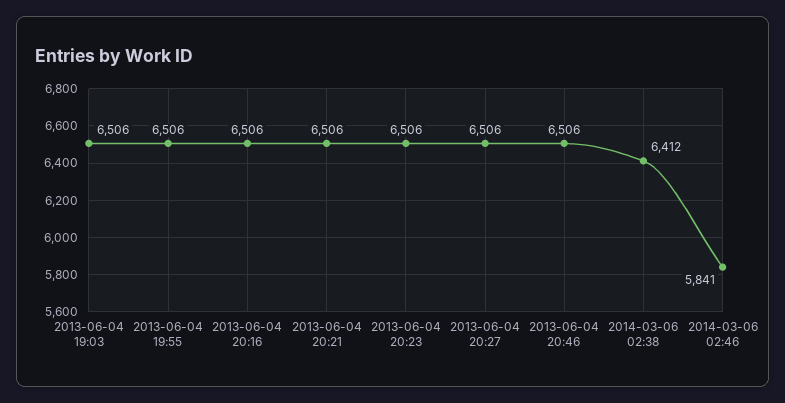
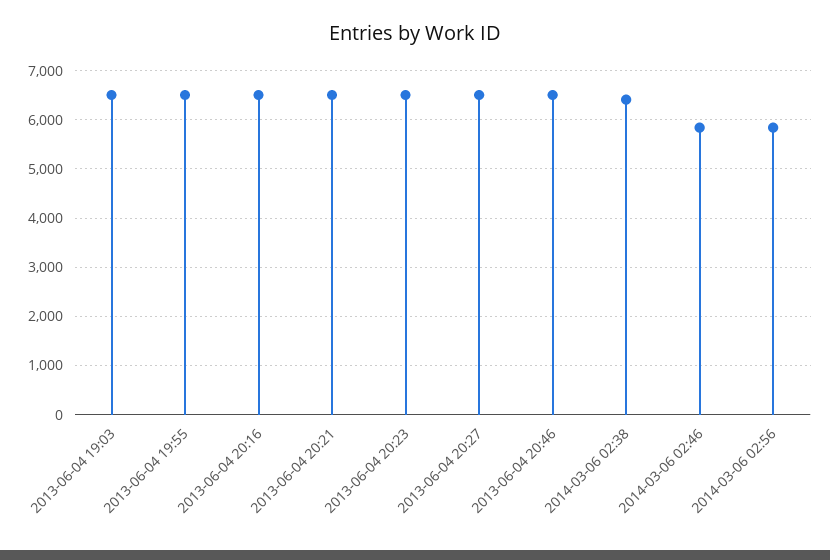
2014-03-06 02:56: none -> 5800

